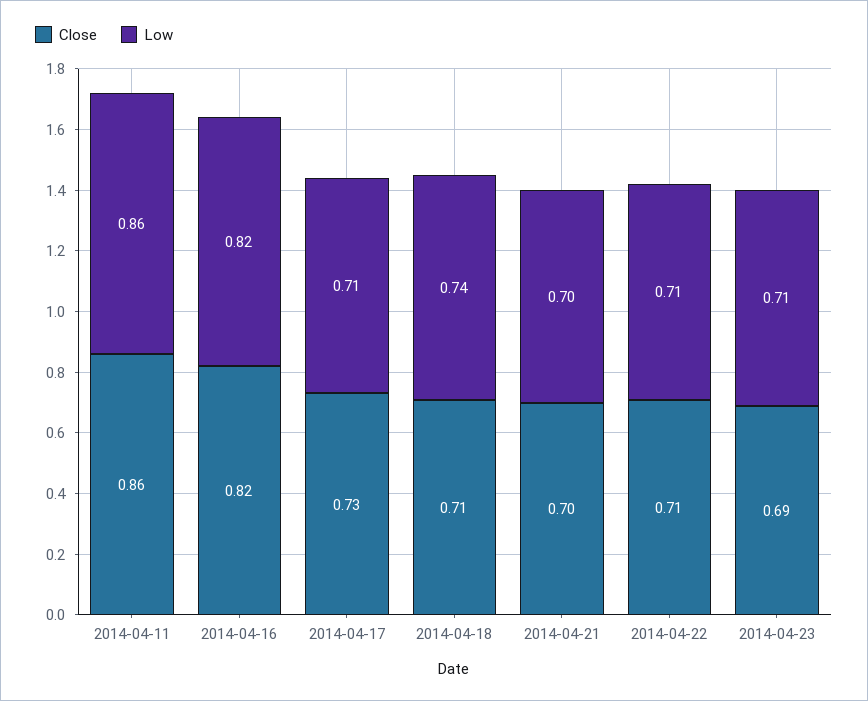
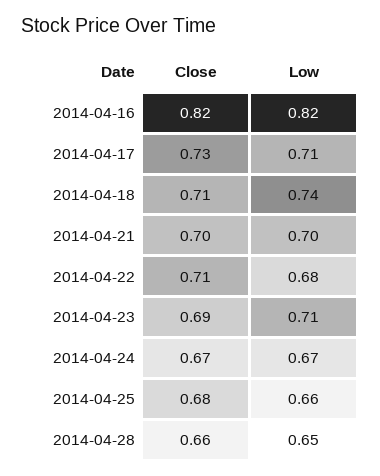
Close, 2014-04-11: 0.86 -> none
Low, 2014-04-11: 0.86 -> none
Low, 2014-04-22: 0.71 -> 0.68
Close, 2014-04-24: none -> 0.67
Low, 2014-04-24: none -> 0.67
Close, 2014-04-25: none -> 0.68
Low, 2014-04-25: none -> 0.66
Close, 2014-04-28: none -> 0.66
Low, 2014-04-28: none -> 0.65

